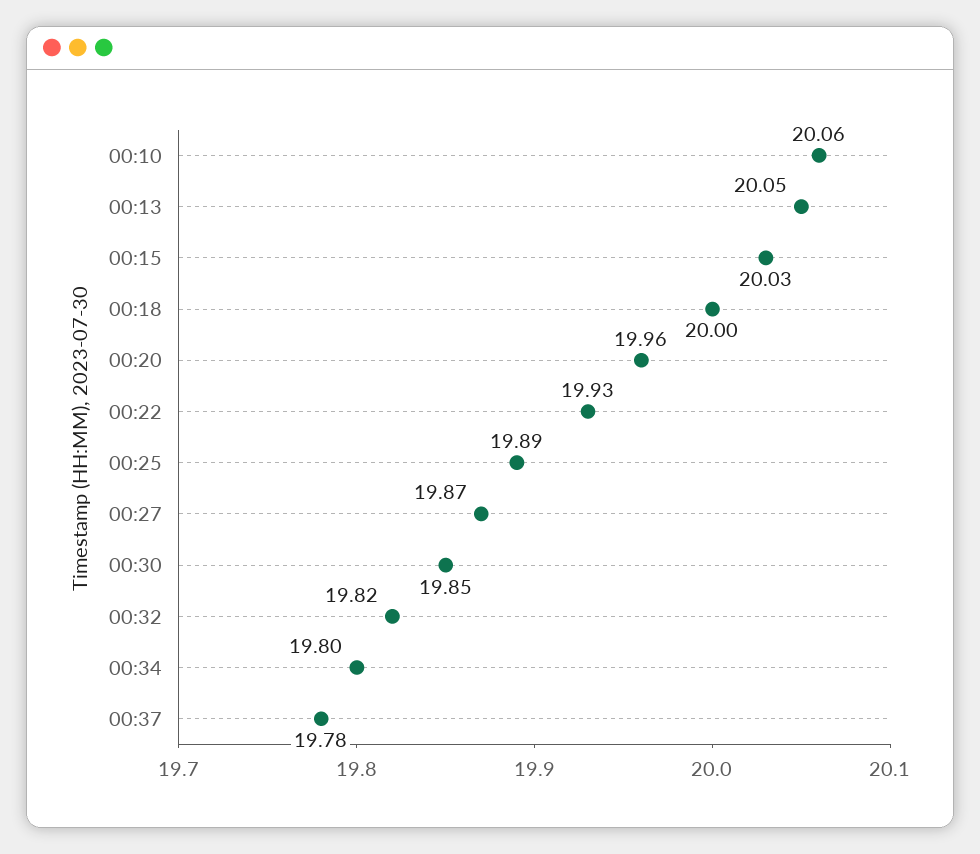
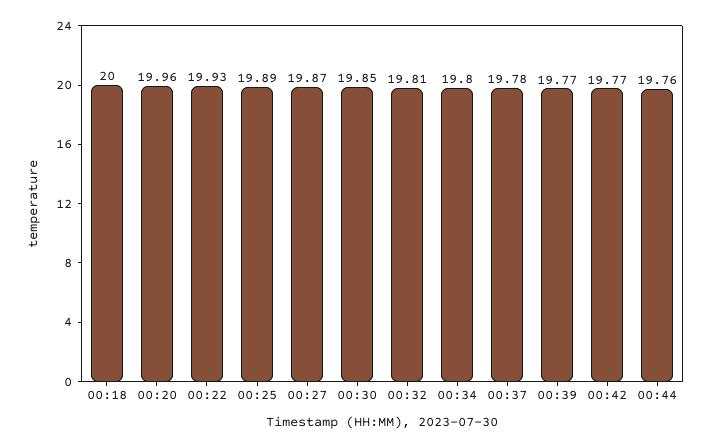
00:10: 20.06 -> none
00:13: 20.05 -> none
00:15: 20.03 -> none
00:32: 19.82 -> 19.81
00:39: none -> 19.77
00:42: none -> 19.77
00:44: none -> 19.76

